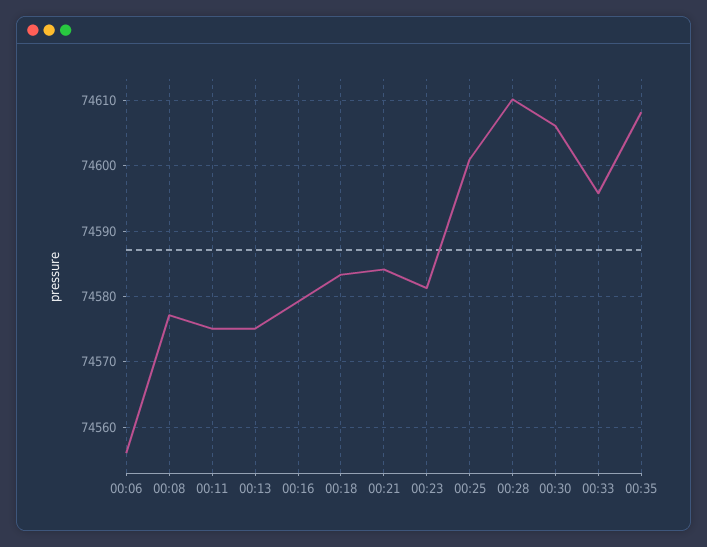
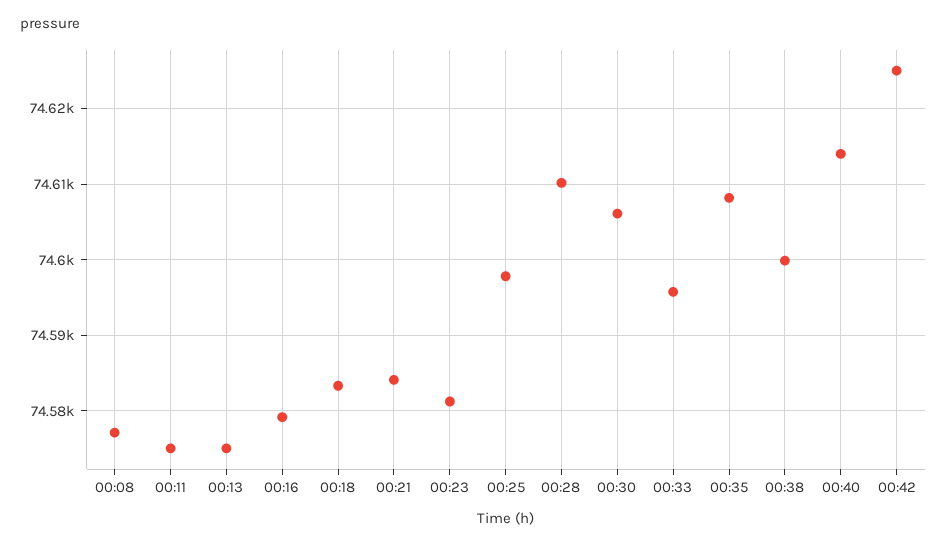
00:06: 74556 -> none
00:25: 74601 -> 74598
00:38: none -> 74600
00:40: none -> 74614
00:42: none -> 74625

